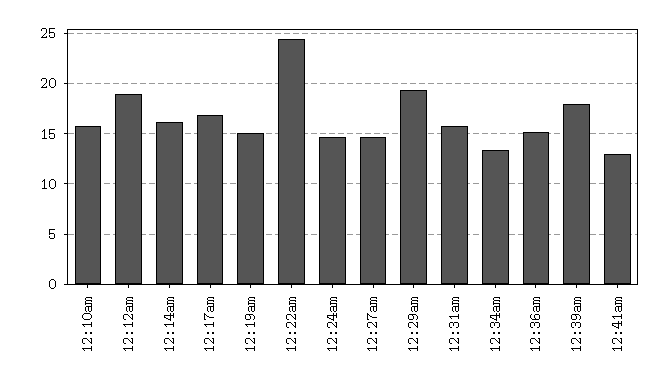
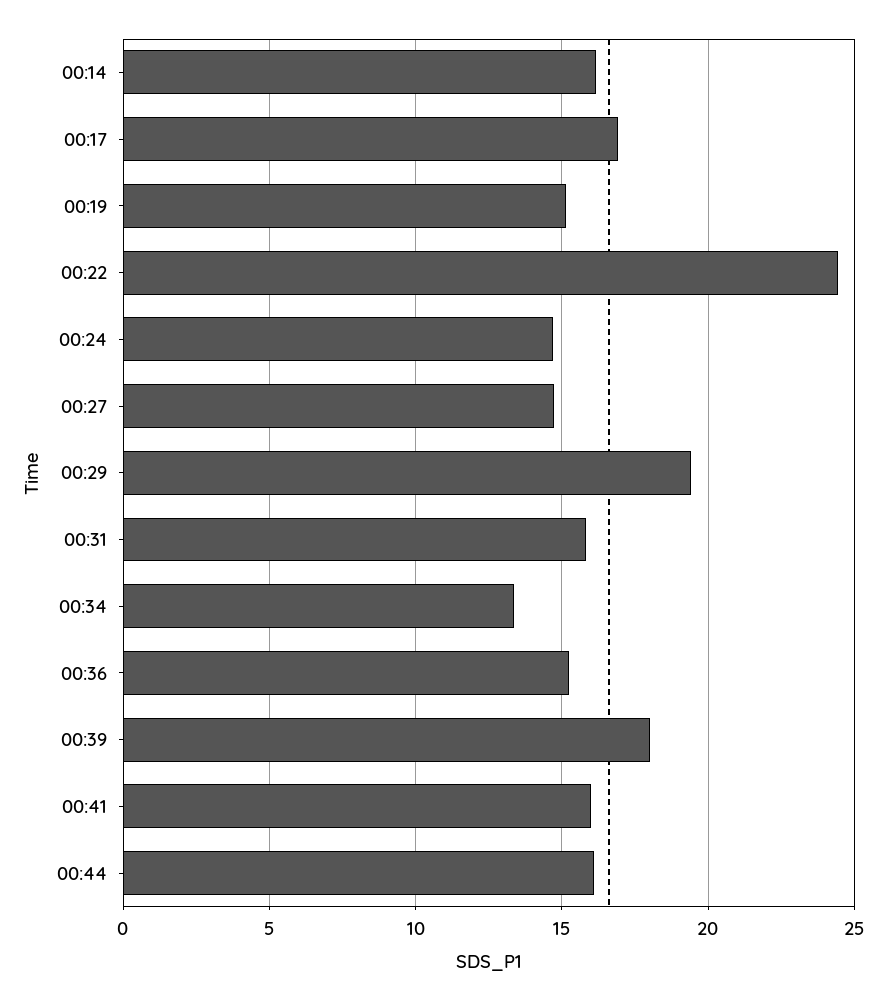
12:10am: 16 -> none
12:12am: 19 -> none
12:41am: 13 -> 16
00:44: none -> 16

